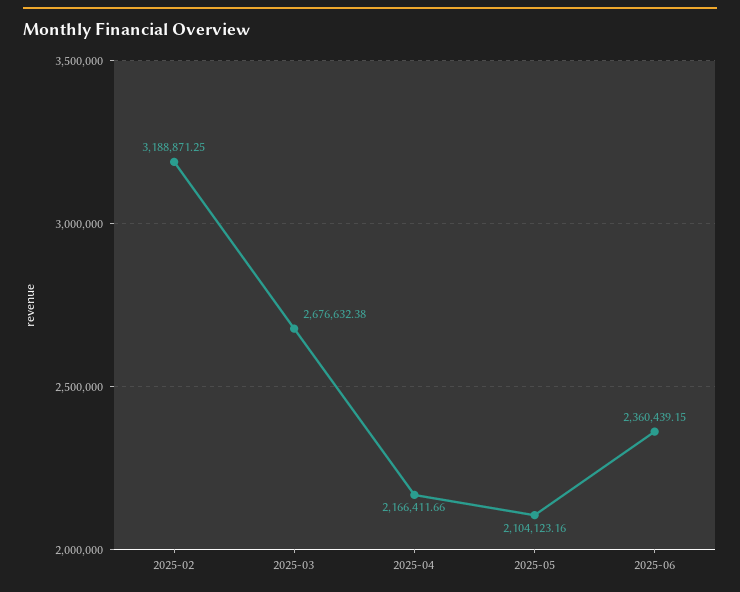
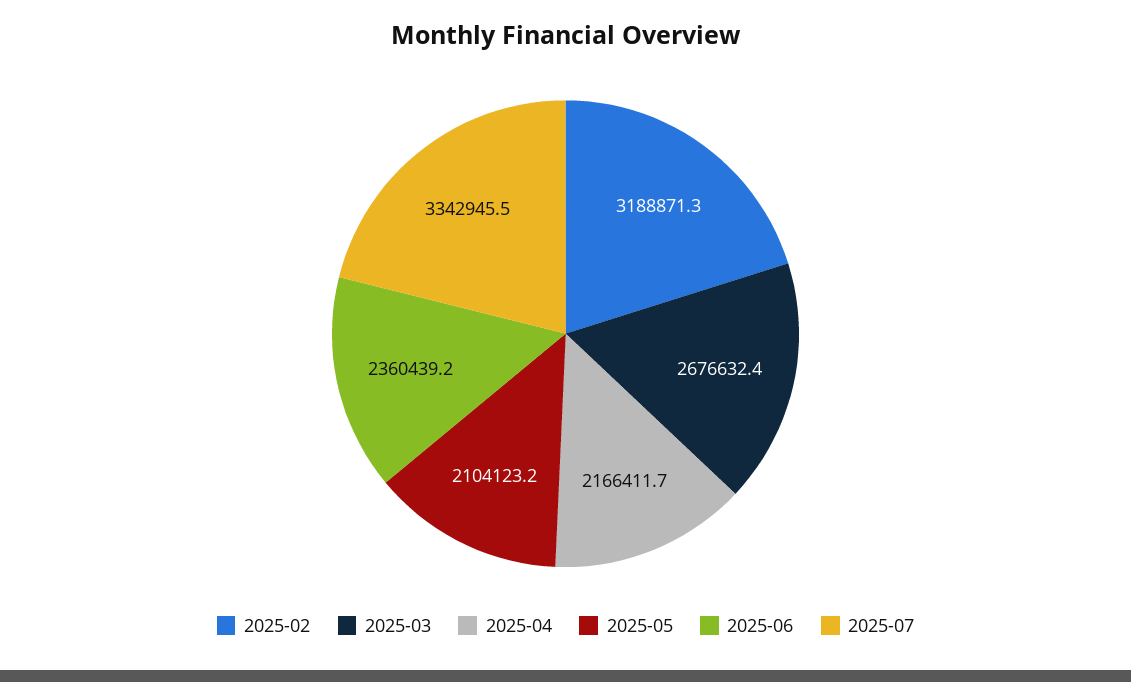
2025-07: none -> 3342945.5

